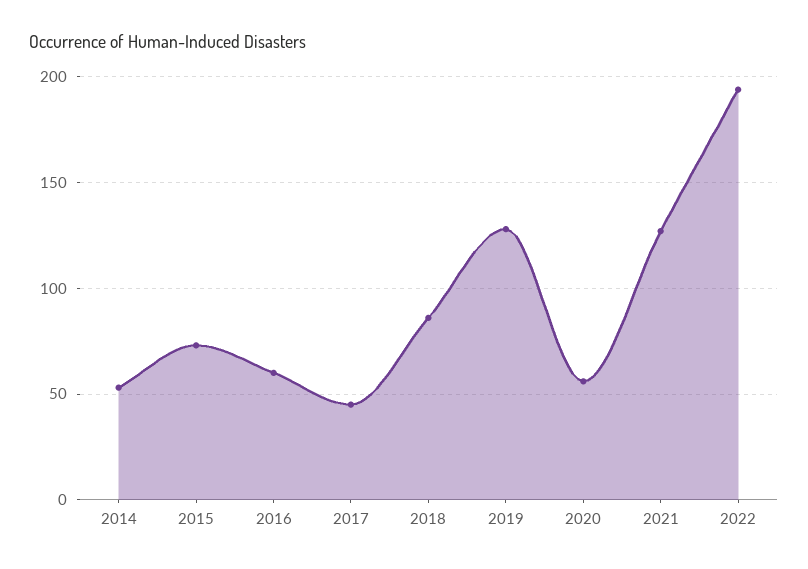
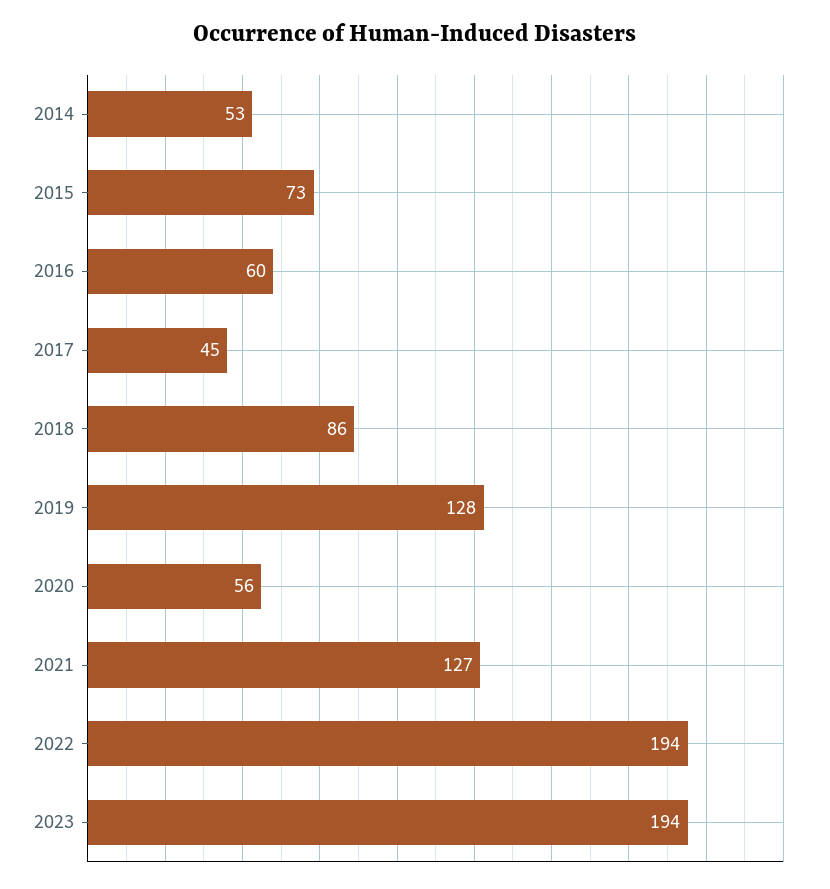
2023: none -> 194

